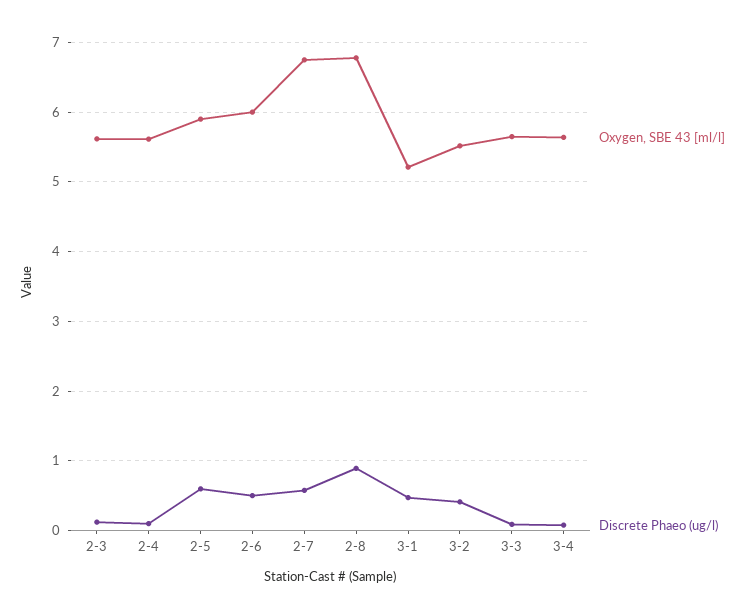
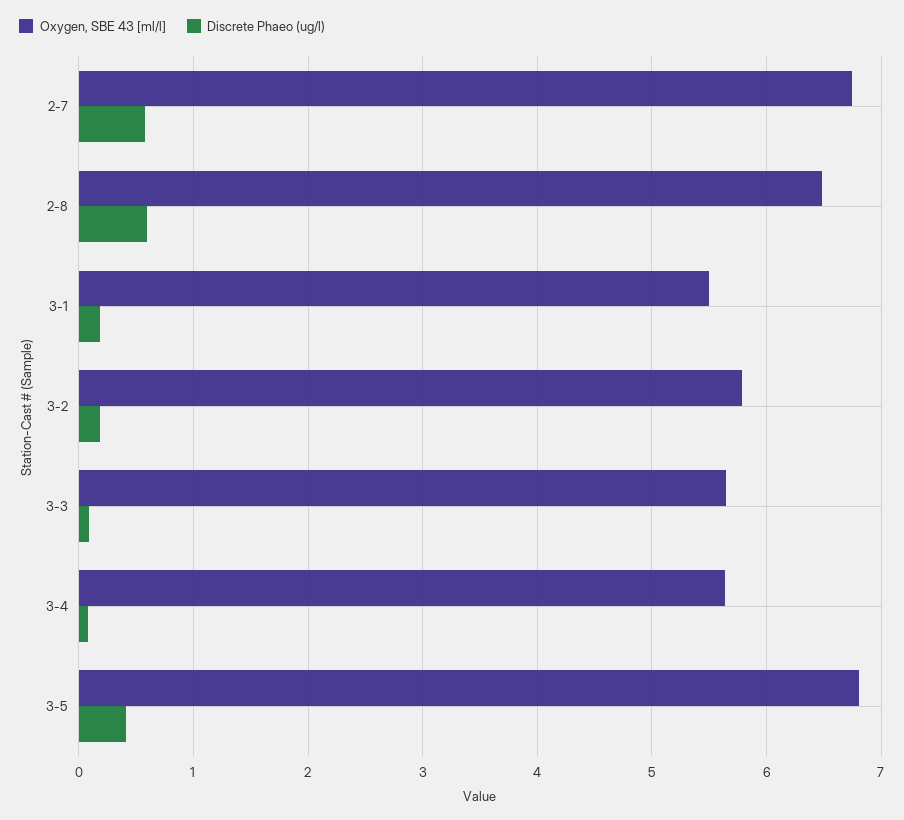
Oxygen, SBE 43 [ml/l], 2-3: 5.6 -> none
Discrete Phaeo (ug/l), 2-3: 0.1 -> none
Oxygen, SBE 43 [ml/l], 2-4: 5.6 -> none
Discrete Phaeo (ug/l), 2-4: 0.1 -> none
Oxygen, SBE 43 [ml/l], 2-5: 5.9 -> none
Discrete Phaeo (ug/l), 2-5: 0.6 -> none
Oxygen, SBE 43 [ml/l], 2-6: 6 -> none
Discrete Phaeo (ug/l), 2-6: 0.5 -> none
Oxygen, SBE 43 [ml/l], 2-8: 6.8 -> 6.5
Discrete Phaeo (ug/l), 2-8: 0.9 -> 0.6
Oxygen, SBE 43 [ml/l], 3-1: 5.2 -> 5.5
Discrete Phaeo (ug/l), 3-1: 0.5 -> 0.2
Oxygen, SBE 43 [ml/l], 3-2: 5.5 -> 5.8
Discrete Phaeo (ug/l), 3-2: 0.4 -> 0.2
Oxygen, SBE 43 [ml/l], 3-5: none -> 6.8
Discrete Phaeo (ug/l), 3-5: none -> 0.4

